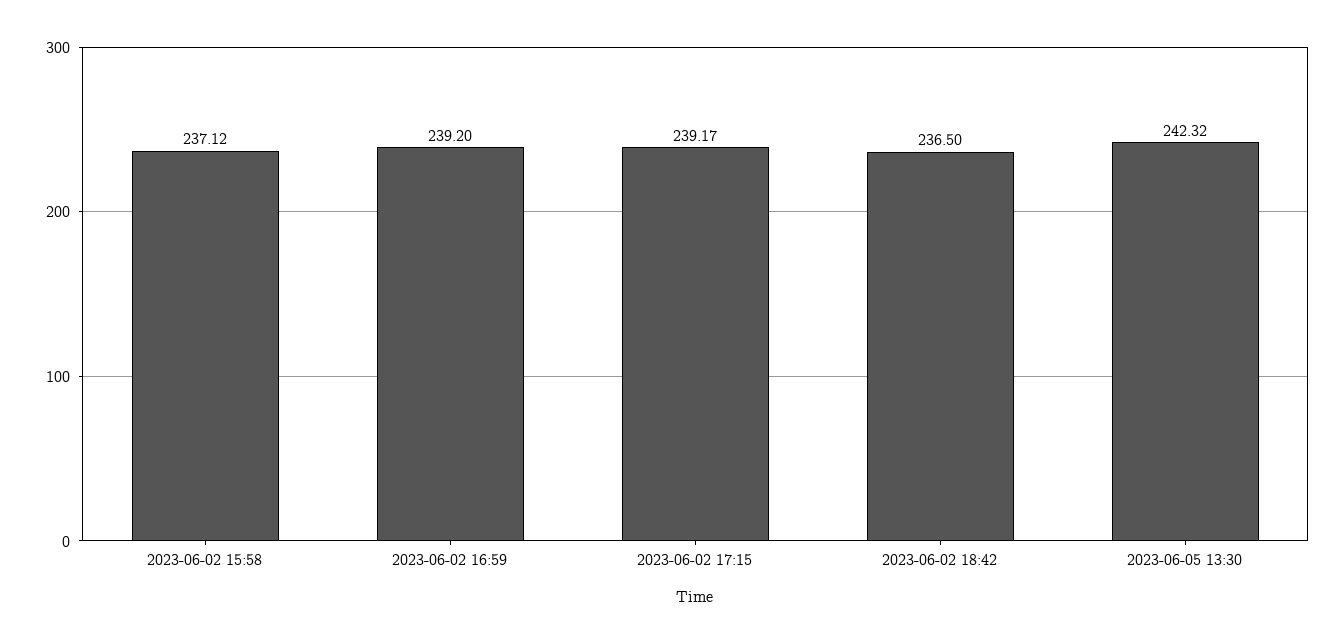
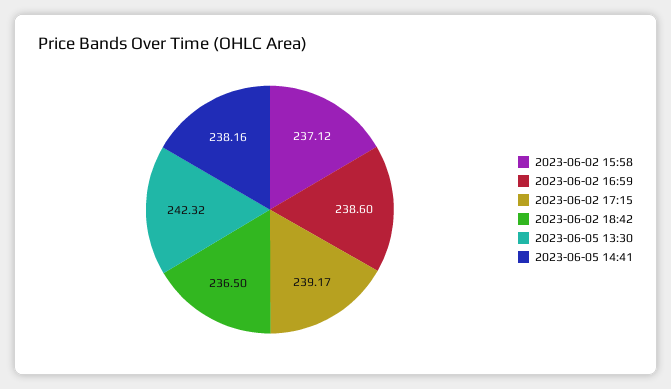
2023-06-02 16:59: 239.2 -> 238.6
2023-06-05 14:41: none -> 238.16

